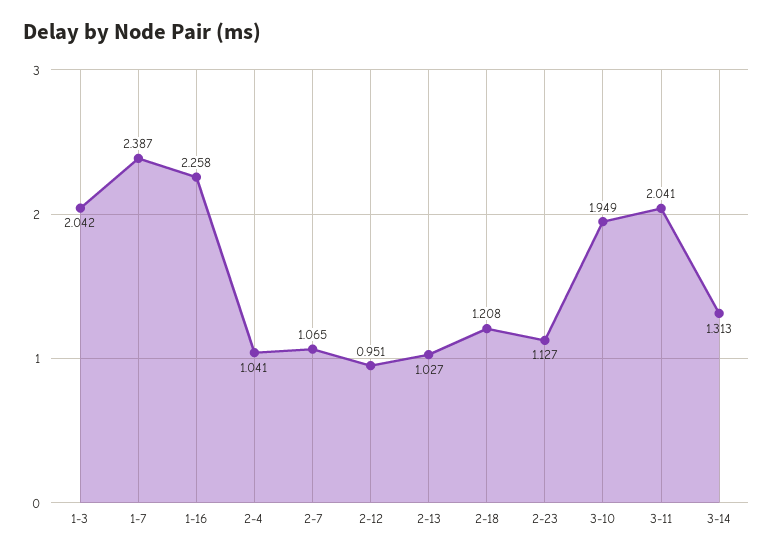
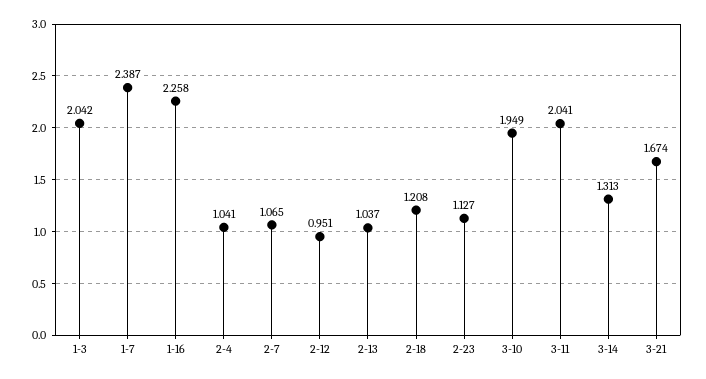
2-13: 1.027 -> 1.037
3-21: none -> 1.674

